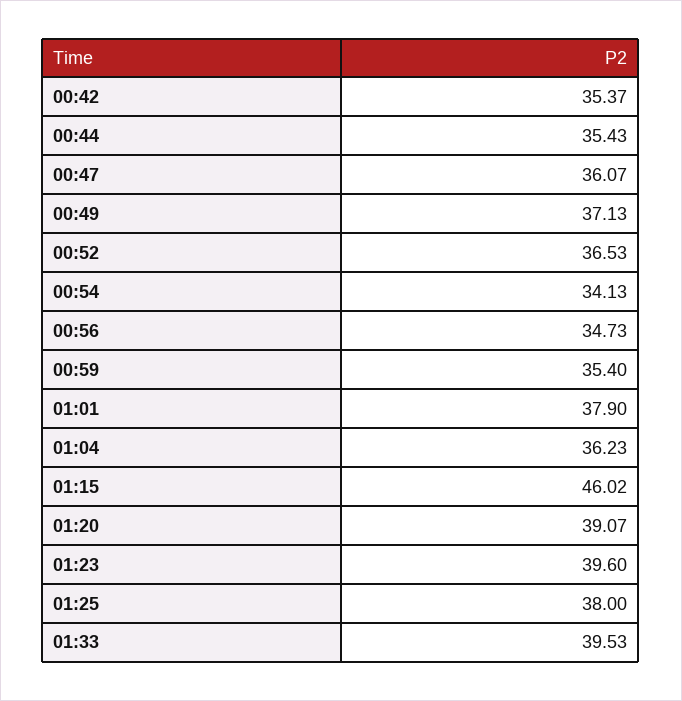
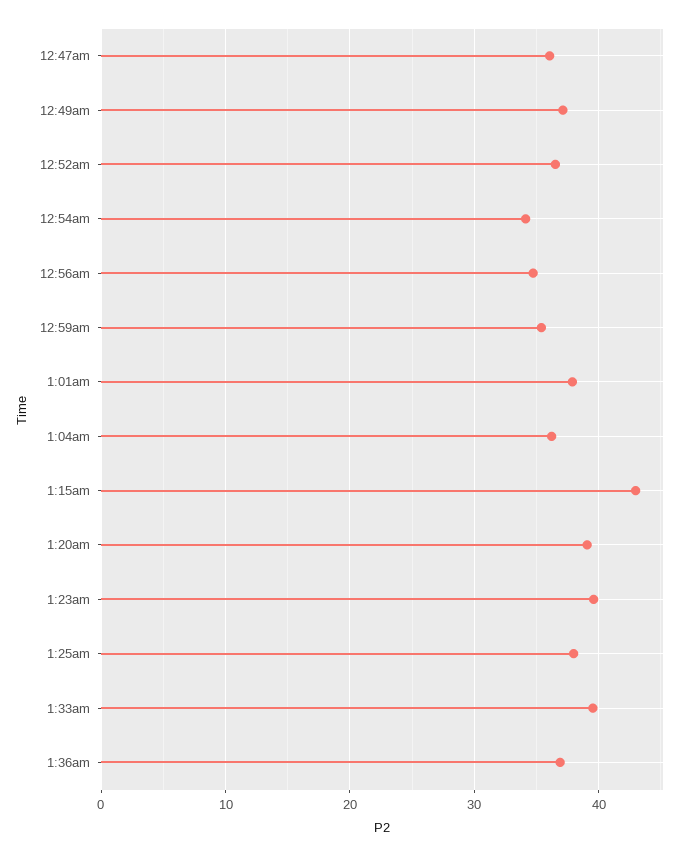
00:42: 35.37 -> none
00:44: 35.43 -> none
01:15: 46.02 -> 43
1:36am: none -> 37

